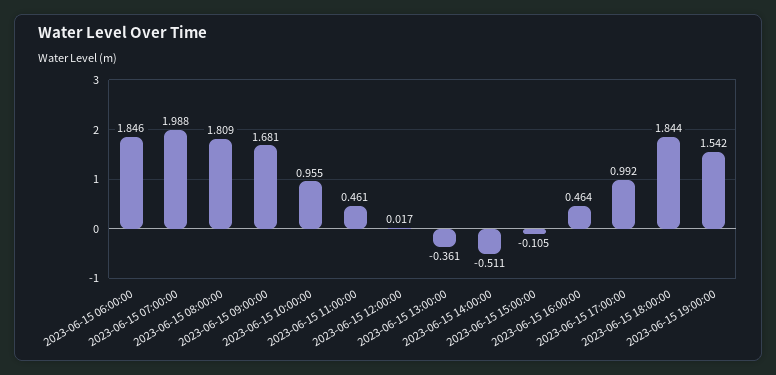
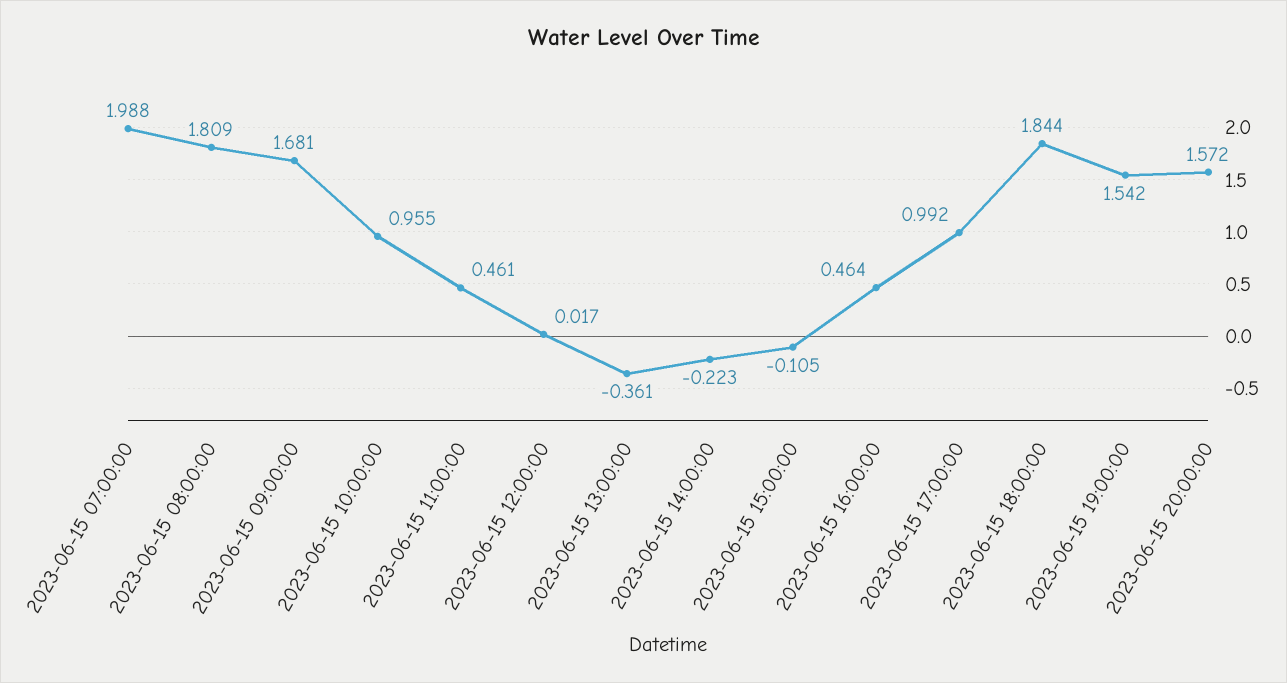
2023-06-15 06:00:00: 1.846 -> none
2023-06-15 14:00:00: -0.511 -> -0.223
2023-06-15 20:00:00: none -> 1.572

